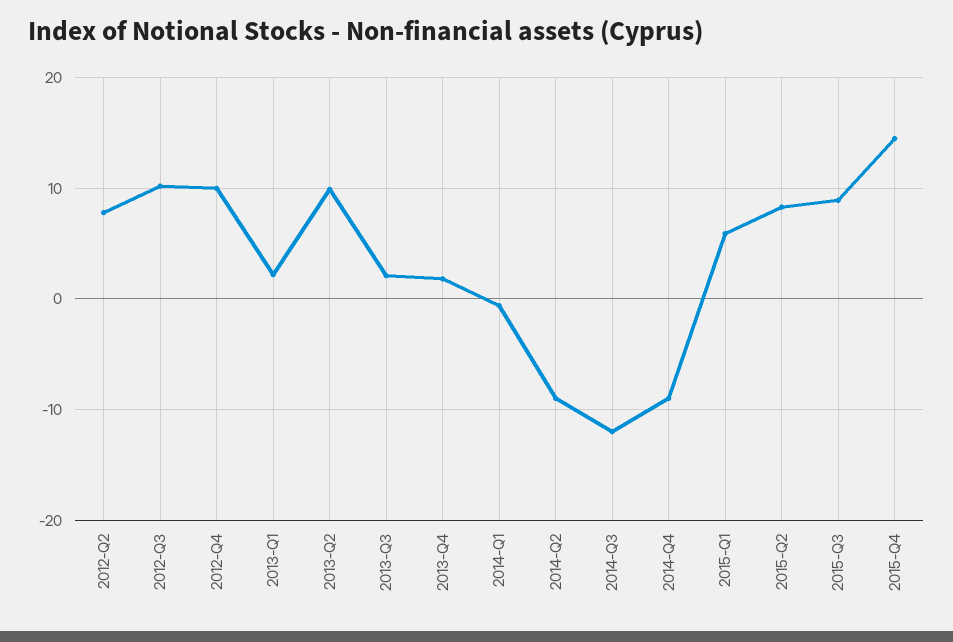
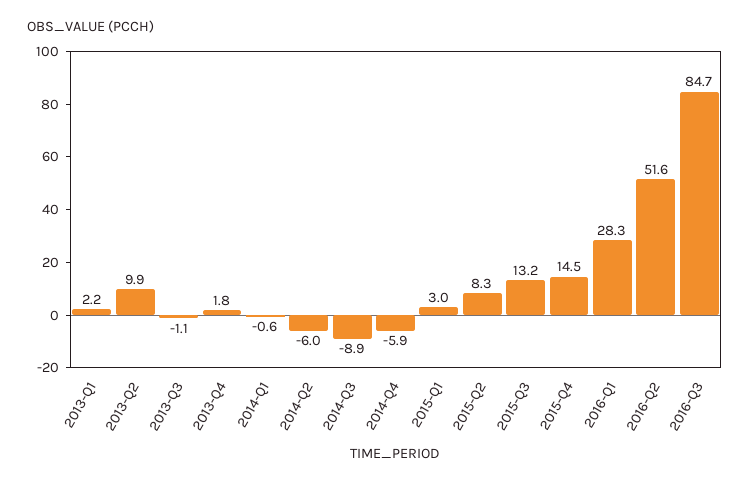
2012-Q2: 8 -> none
2012-Q3: 10 -> none
2012-Q4: 10 -> none
2013-Q3: 2 -> -1.1
2014-Q2: -9 -> -6
2014-Q3: -12 -> -8.9
2014-Q4: -9 -> -5.9
2015-Q1: 6 -> 3
2015-Q3: 9 -> 13.2
2016-Q1: none -> 28.3
2016-Q2: none -> 51.6
2016-Q3: none -> 84.7

